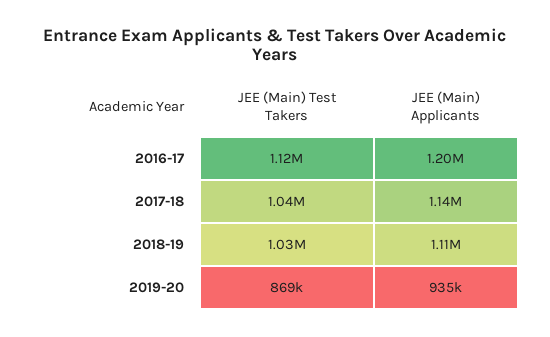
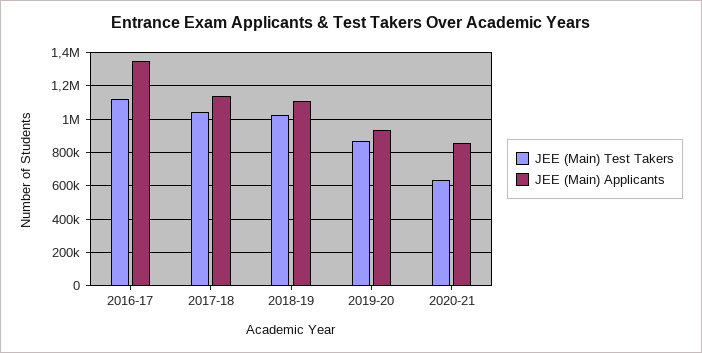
JEE (Main) Applicants, 2016-17: 1200000 -> 1350000
JEE (Main) Test Takers, 2020-21: none -> 650000
JEE (Main) Applicants, 2020-21: none -> 850000

